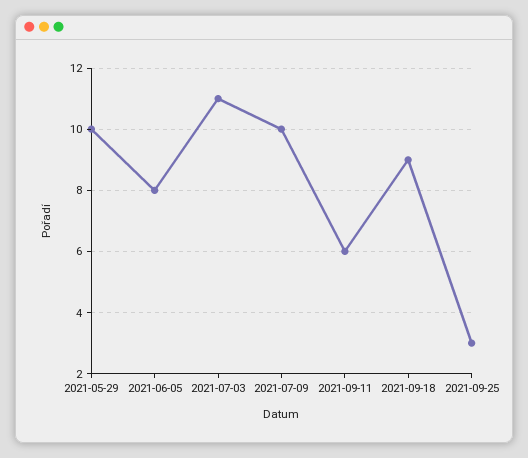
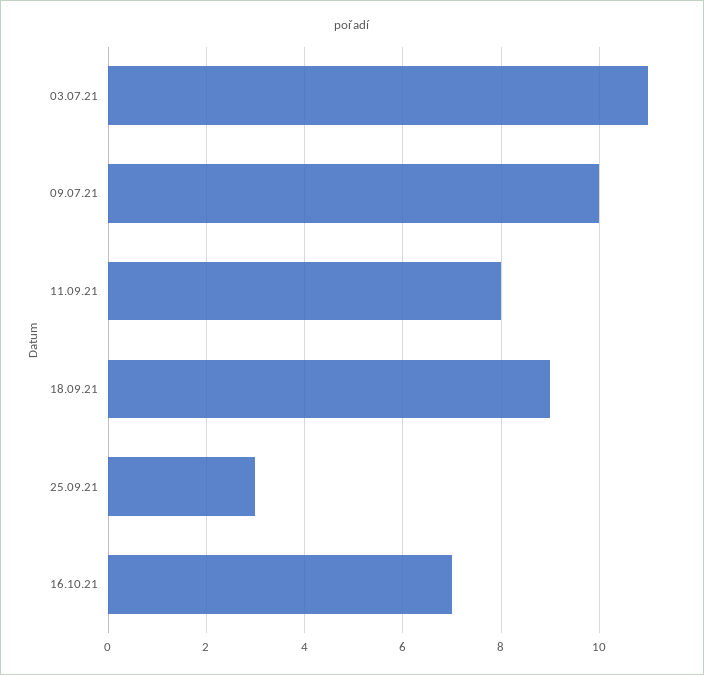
2021-05-29: 10 -> none
2021-06-05: 8 -> none
2021-09-11: 6 -> 8
16.10.21: none -> 7

